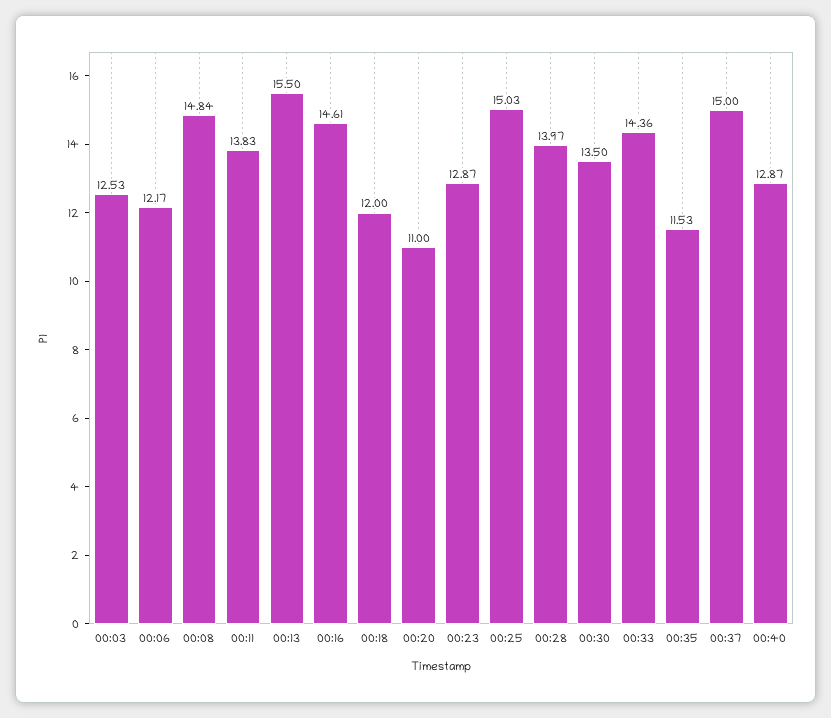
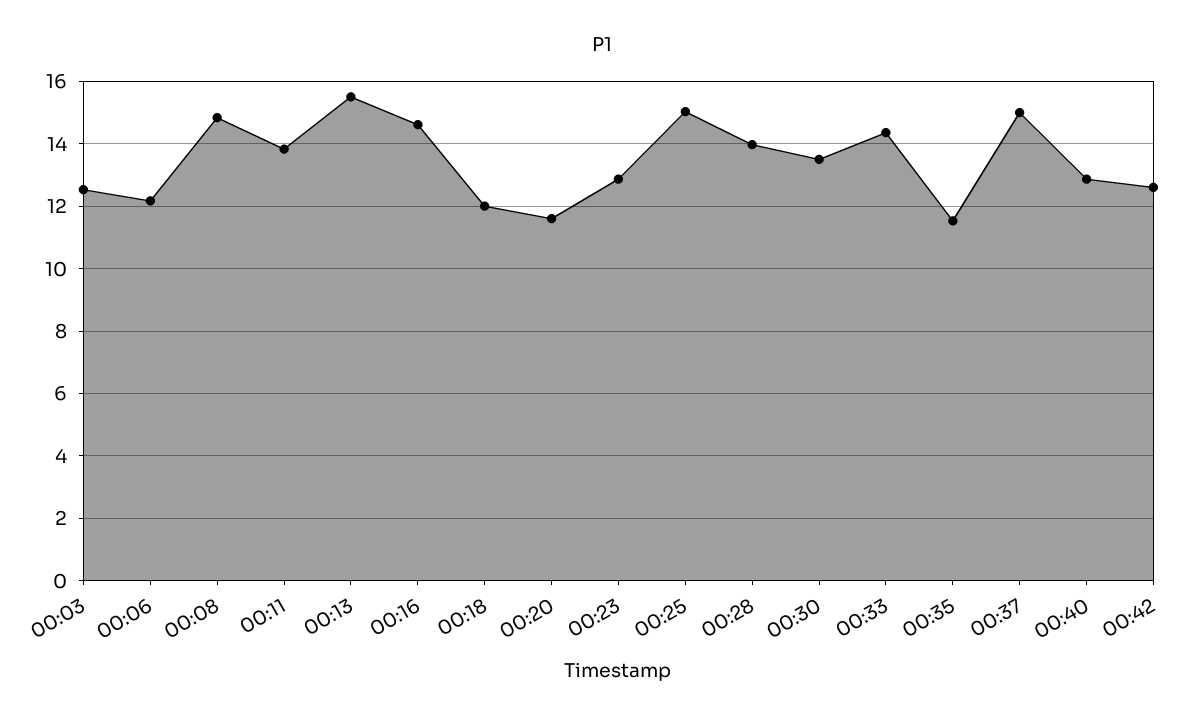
00:20: 11 -> 11.6
00:42: none -> 12.6

